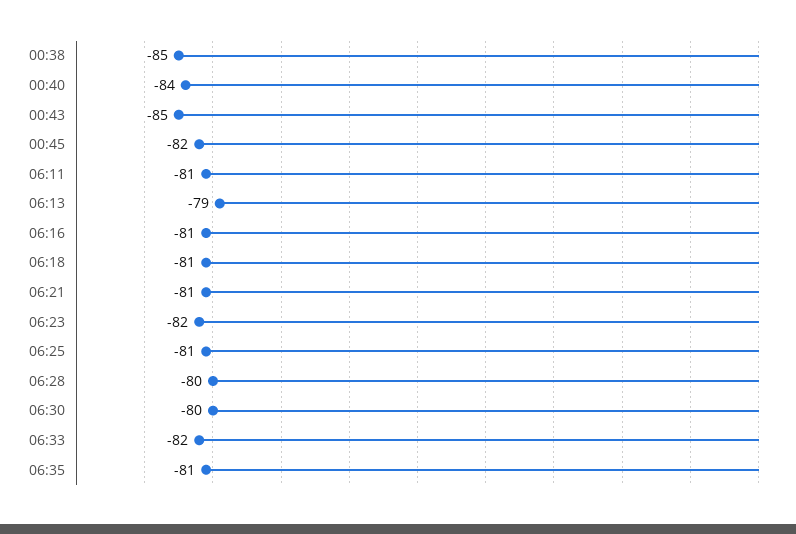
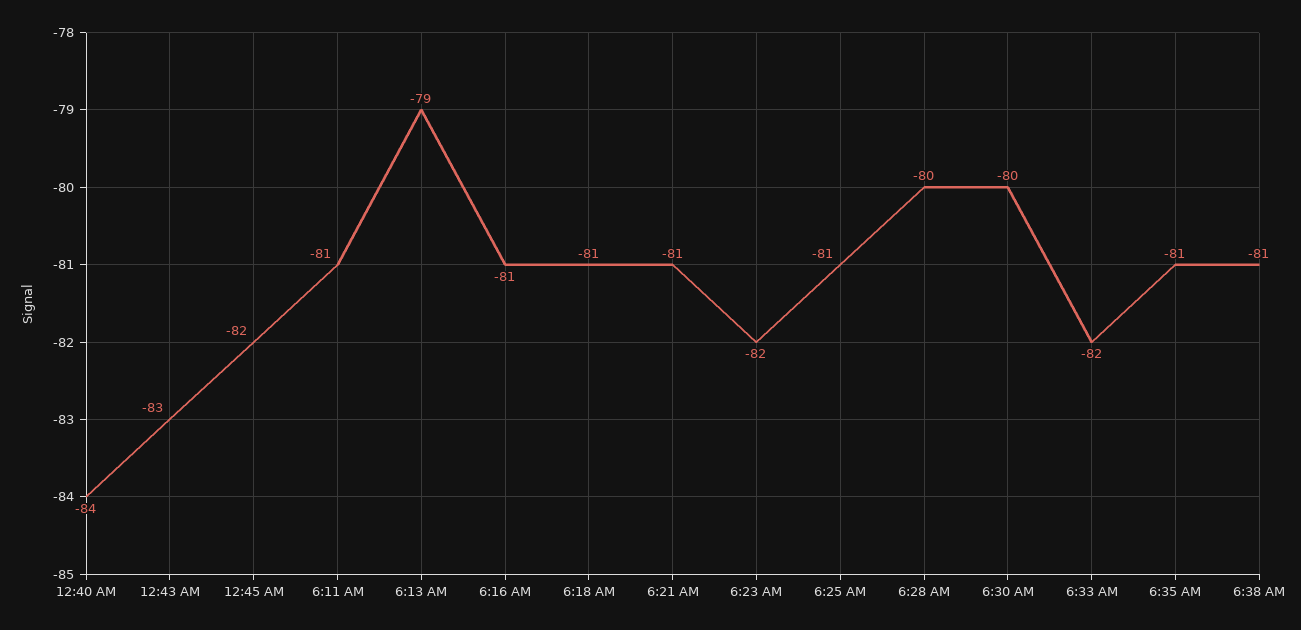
00:38: -85 -> none
00:43: -85 -> -83
6:38 AM: none -> -81

